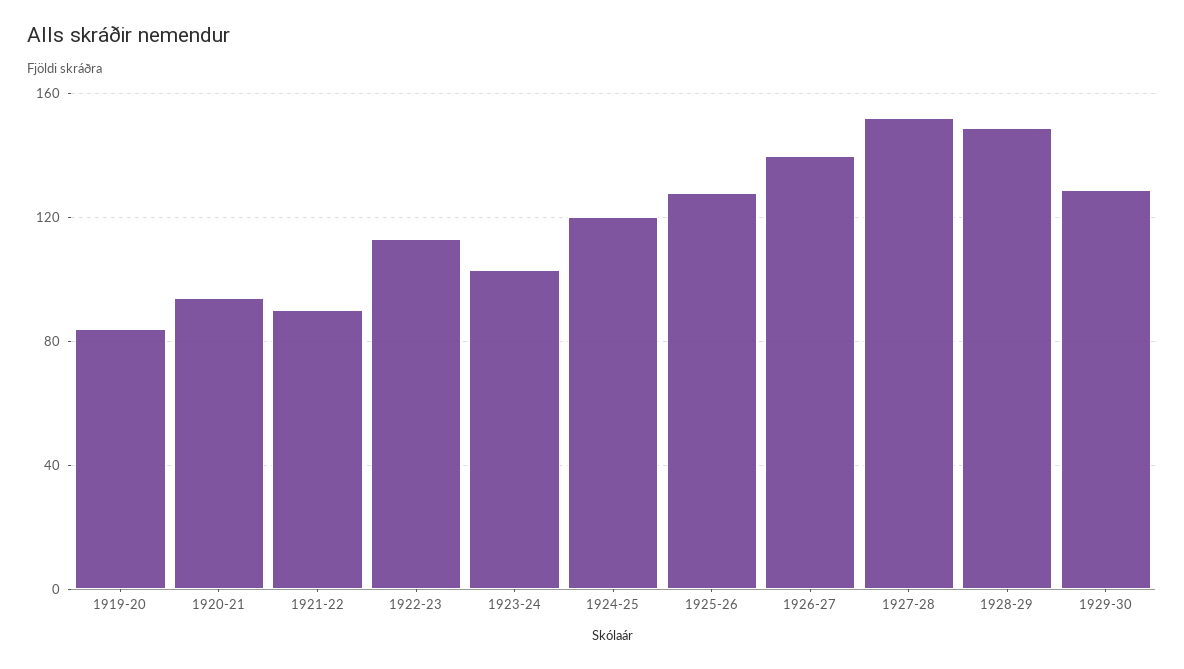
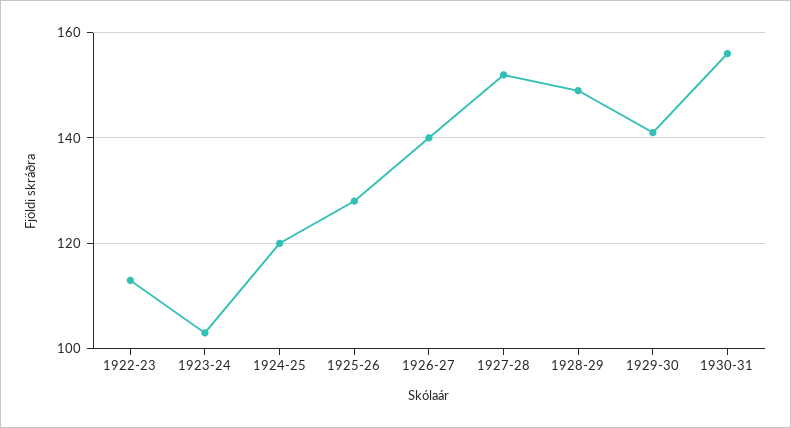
1919-20: 85 -> none
1920-21: 95 -> none
1921-22: 90 -> none
1929-30: 130 -> 140
1930-31: none -> 155

